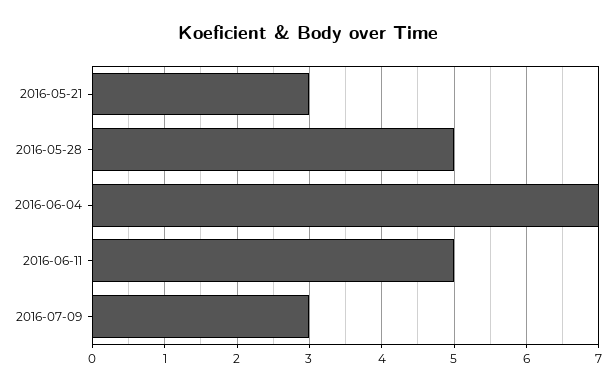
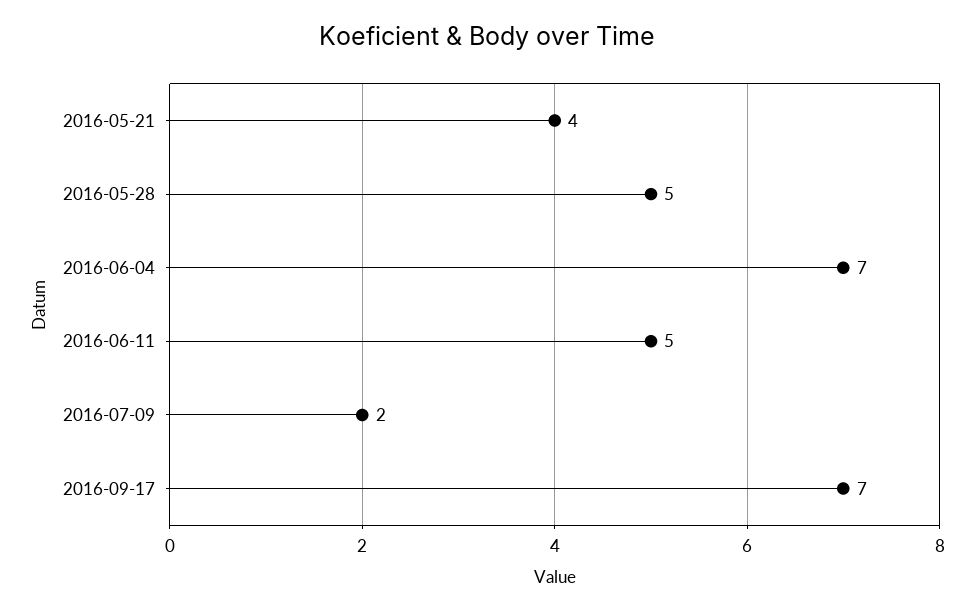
2016-05-21: 3 -> 4
2016-07-09: 3 -> 2
2016-09-17: none -> 7

